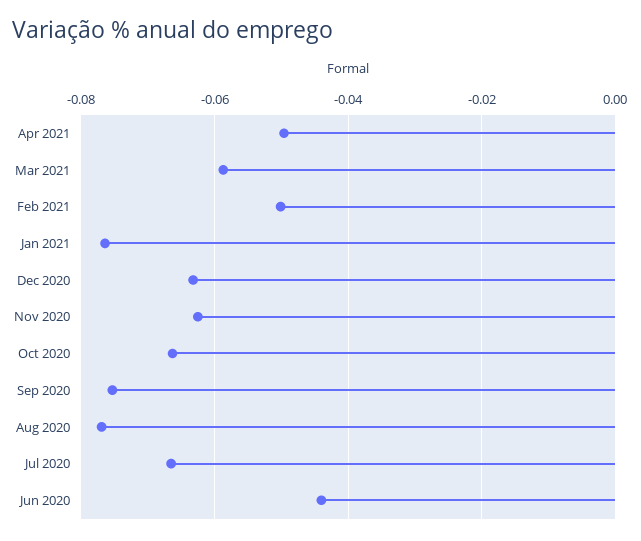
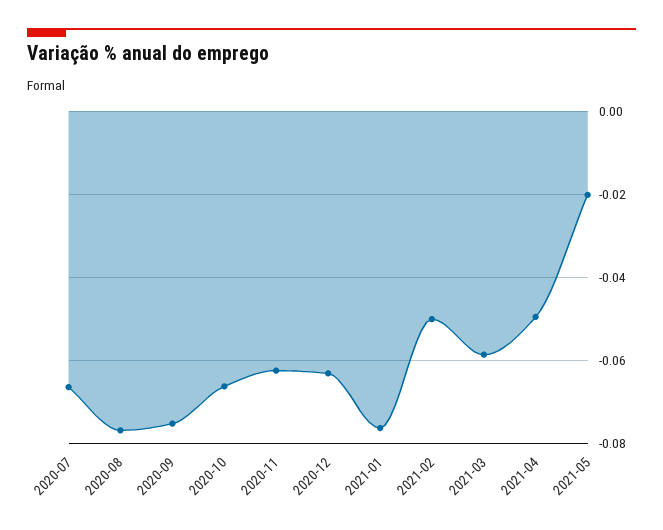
Jun 2020: -0.044 -> none
2021-05: none -> -0.02

